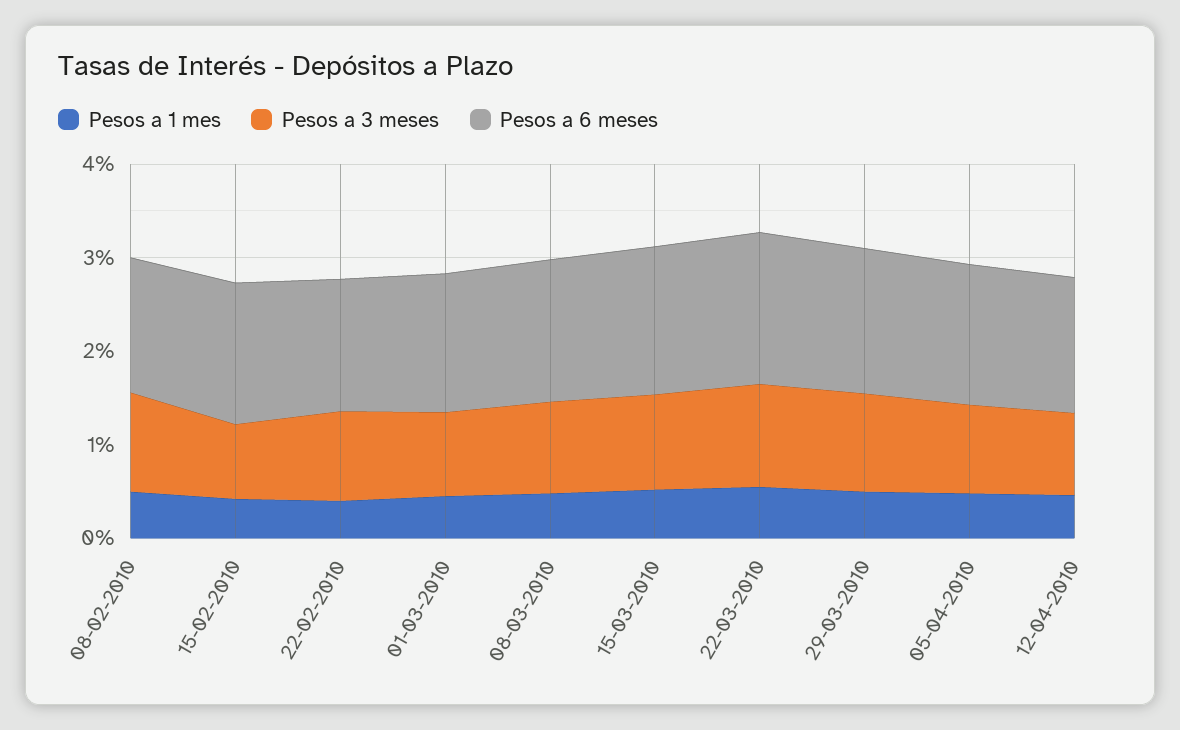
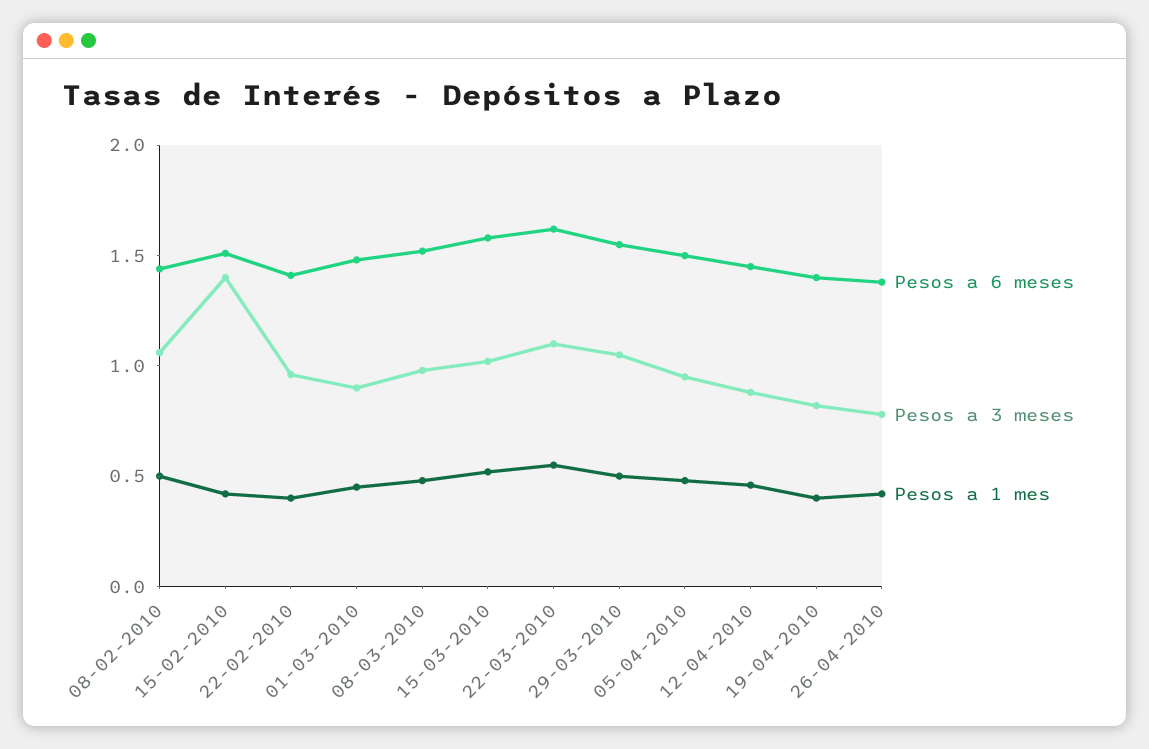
Pesos a 3 meses, 15-02-2010: 0.8 -> 1.4
Pesos a 6 meses, 19-04-2010: none -> 1.4
Pesos a 3 meses, 19-04-2010: none -> 0.8
Pesos a 1 mes, 19-04-2010: none -> 0.4
Pesos a 6 meses, 26-04-2010: none -> 1.4
Pesos a 3 meses, 26-04-2010: none -> 0.8
Pesos a 1 mes, 26-04-2010: none -> 0.4

